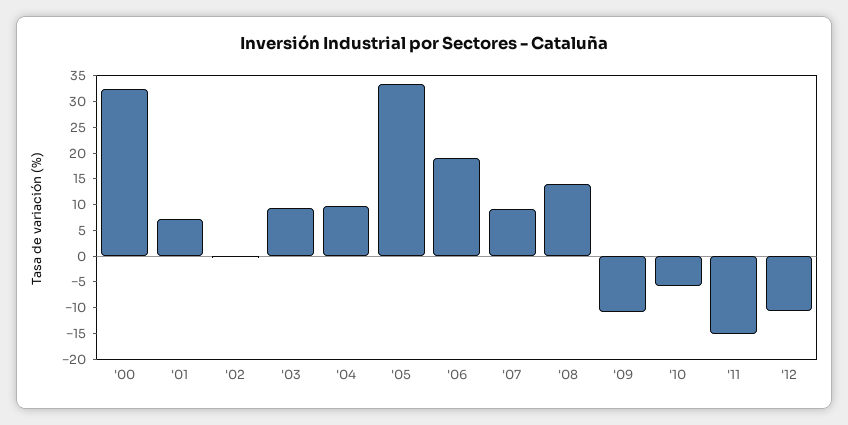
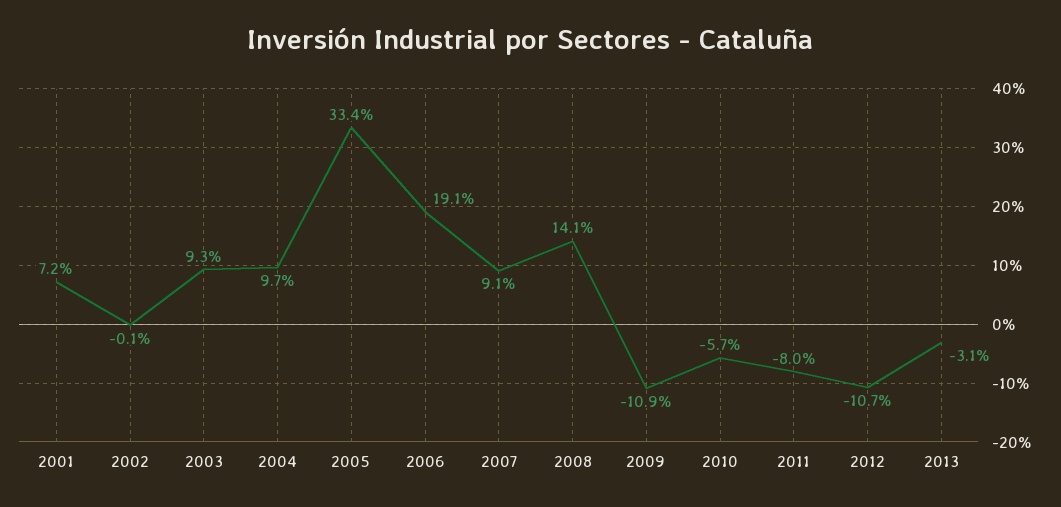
'00: 32.5 -> none
'11: -15 -> -8
2013: none -> -3.1

